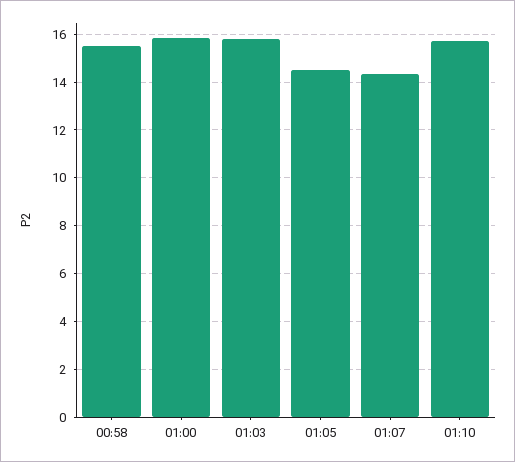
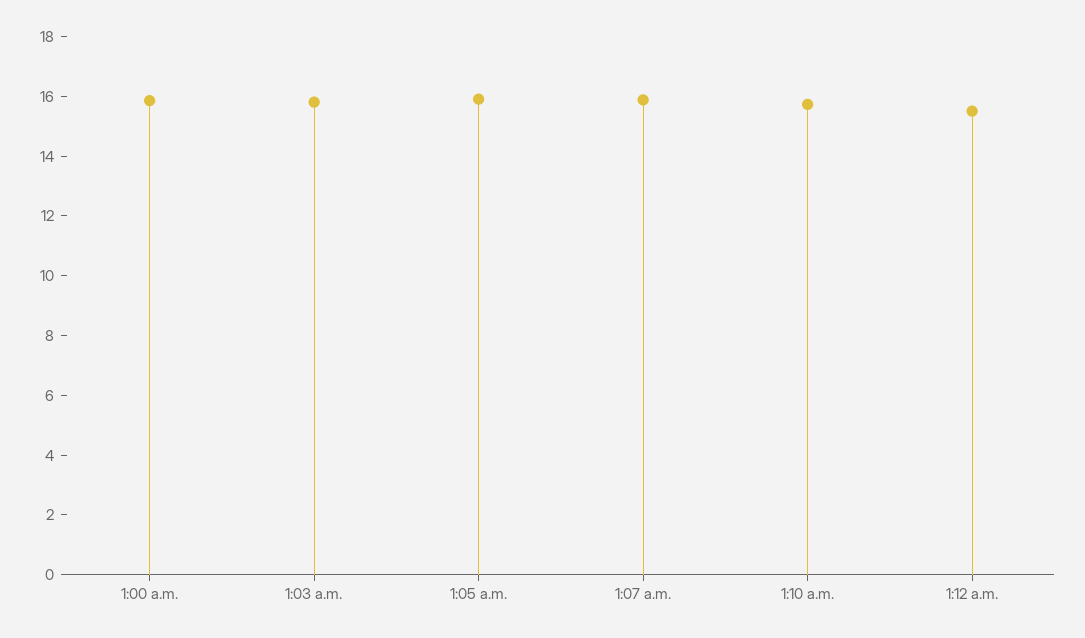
00:58: 15.5 -> none
01:05: 14.5 -> 16
01:07: 14.5 -> 16
1:12 a.m.: none -> 15.5

